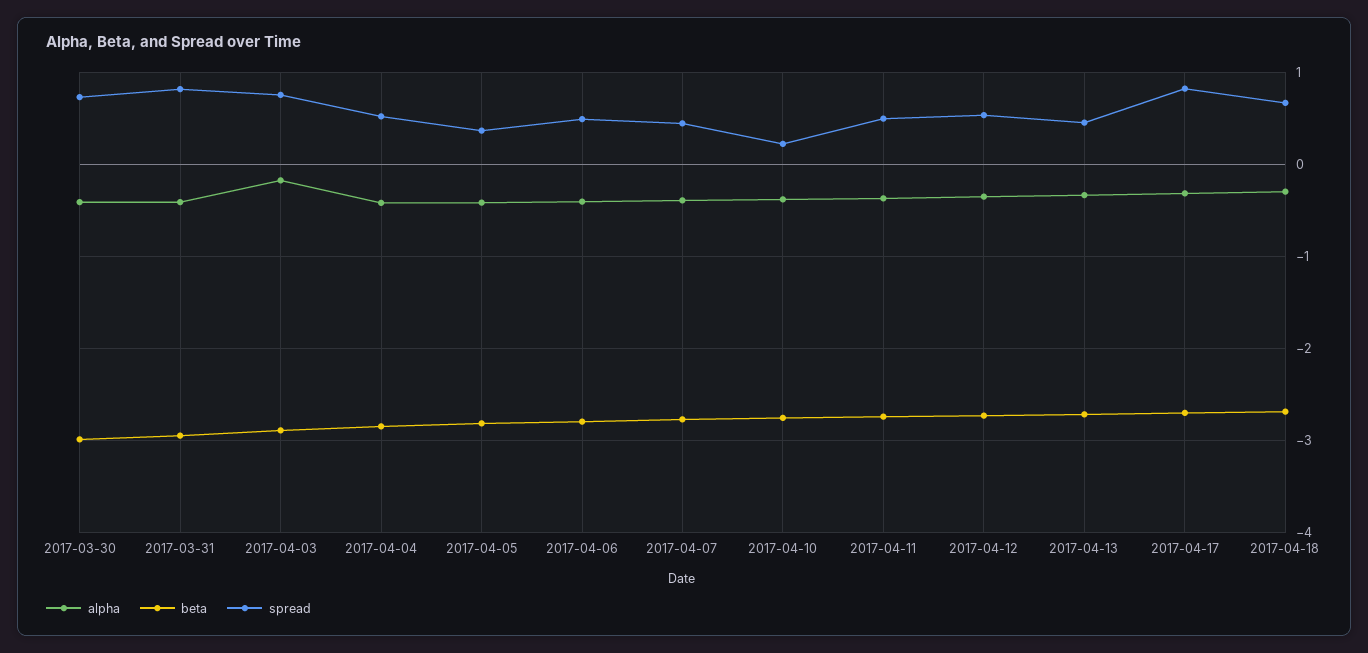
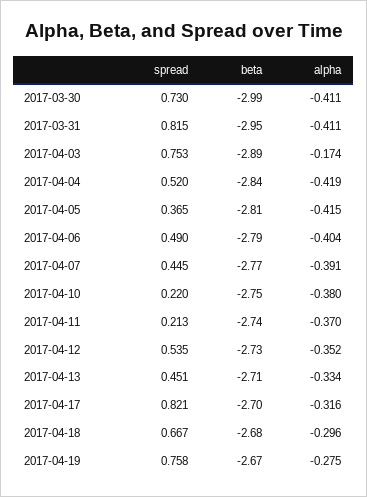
spread, 2017-04-11: 0.5 -> 0.213
spread, 2017-04-19: none -> 0.758
beta, 2017-04-19: none -> -2.67
alpha, 2017-04-19: none -> -0.275

